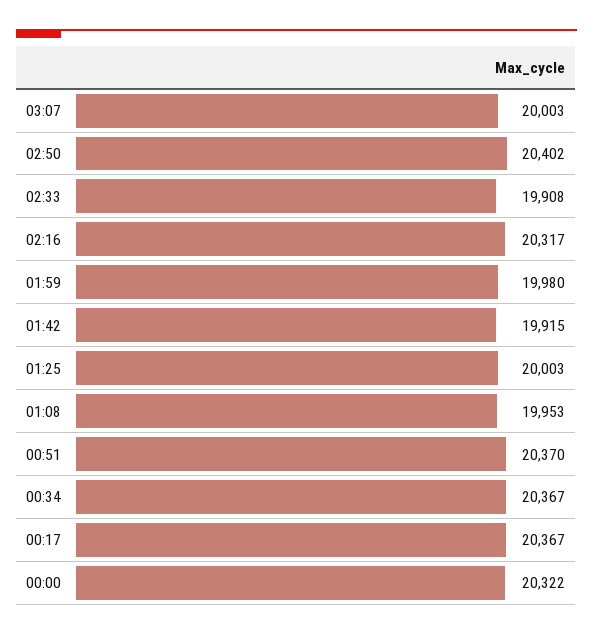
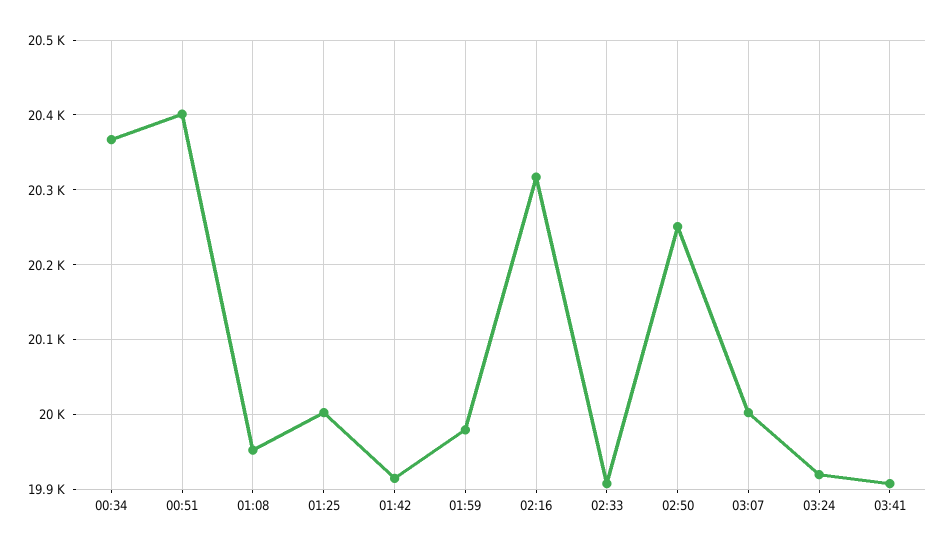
02:50: 20402 -> 20250
00:51: 20370 -> 20400
00:17: 20367 -> none
00:00: 20322 -> none
03:24: none -> 19920
03:41: none -> 19910

